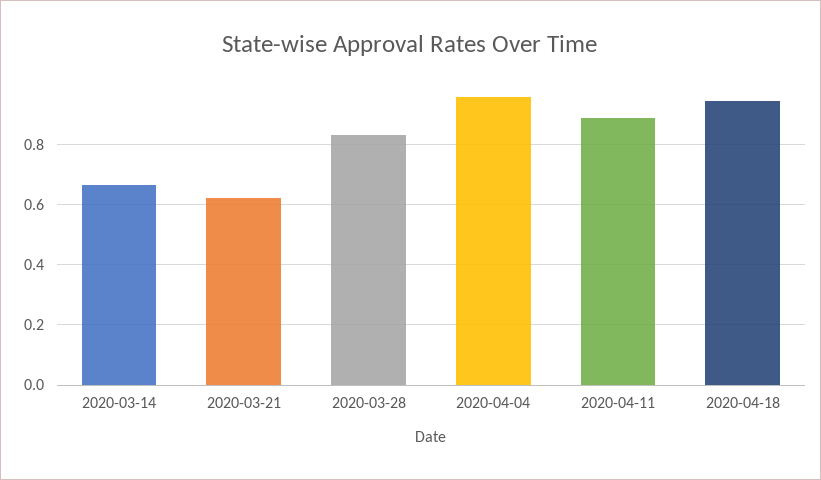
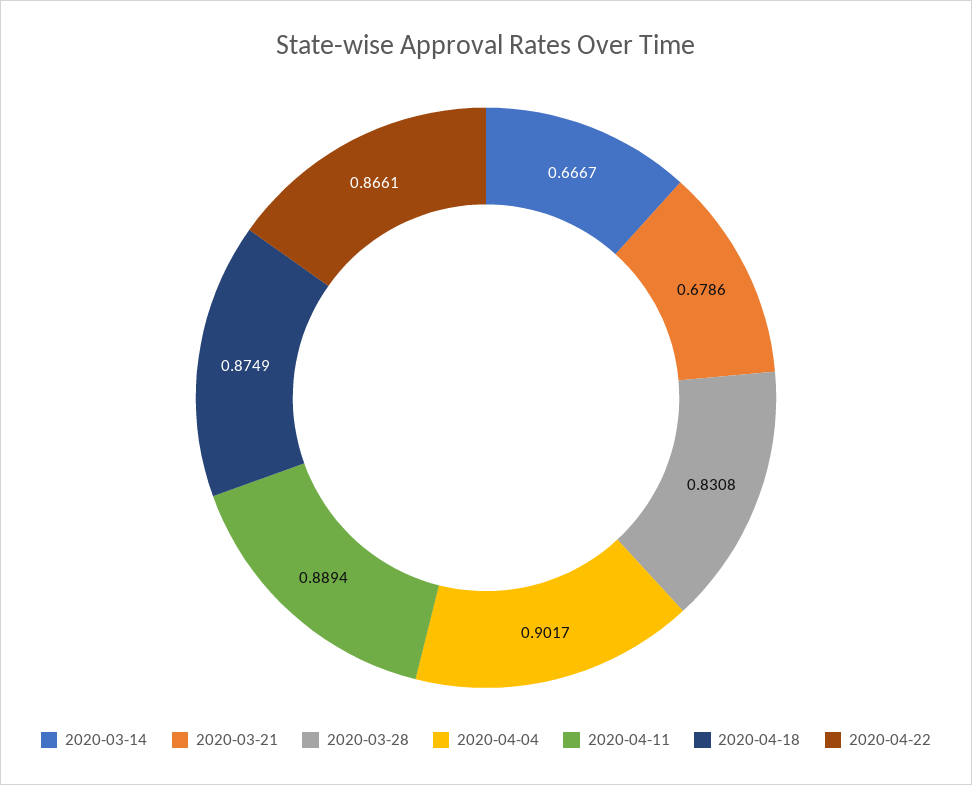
2020-03-21: 0.62 -> 0.6786
2020-04-04: 0.96 -> 0.9017
2020-04-18: 0.94 -> 0.8749
2020-04-22: none -> 0.8661

